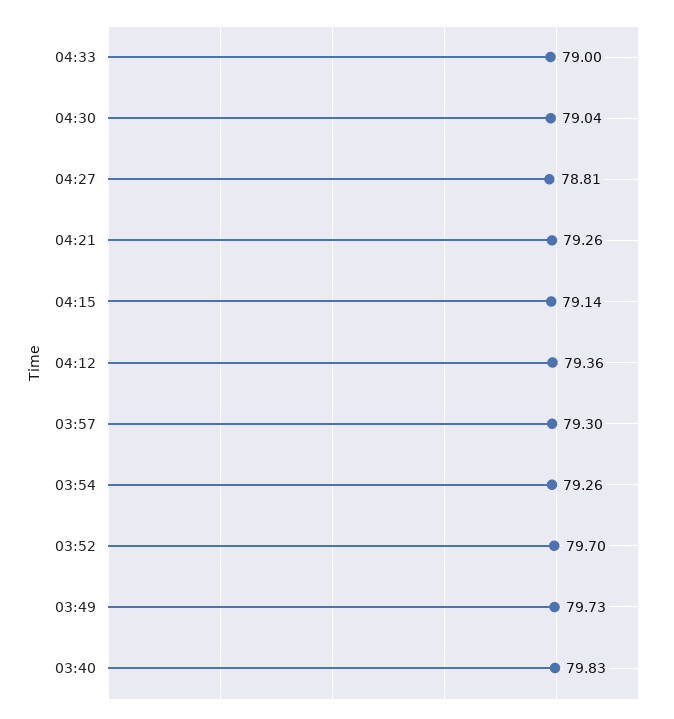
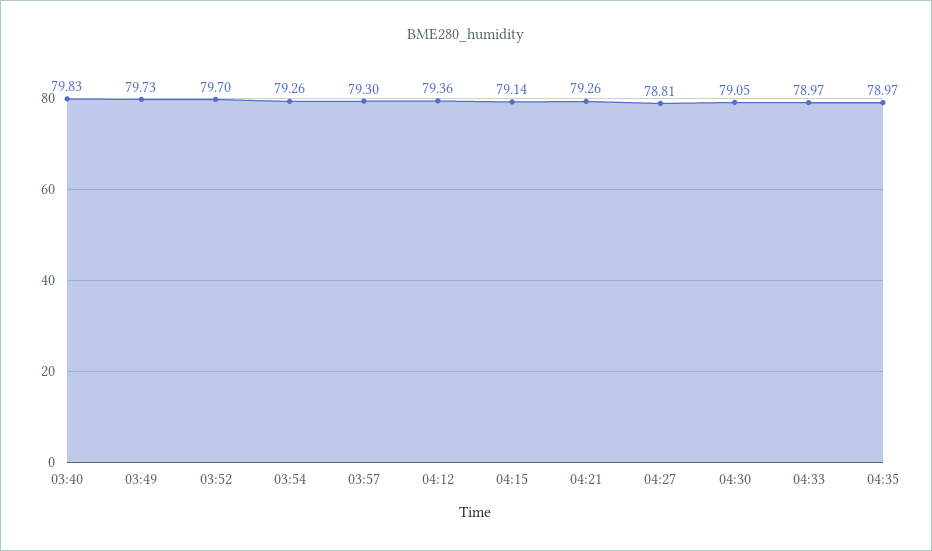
04:33: 79 -> 78.97
04:30: 79.04 -> 79.05
04:35: none -> 78.97

